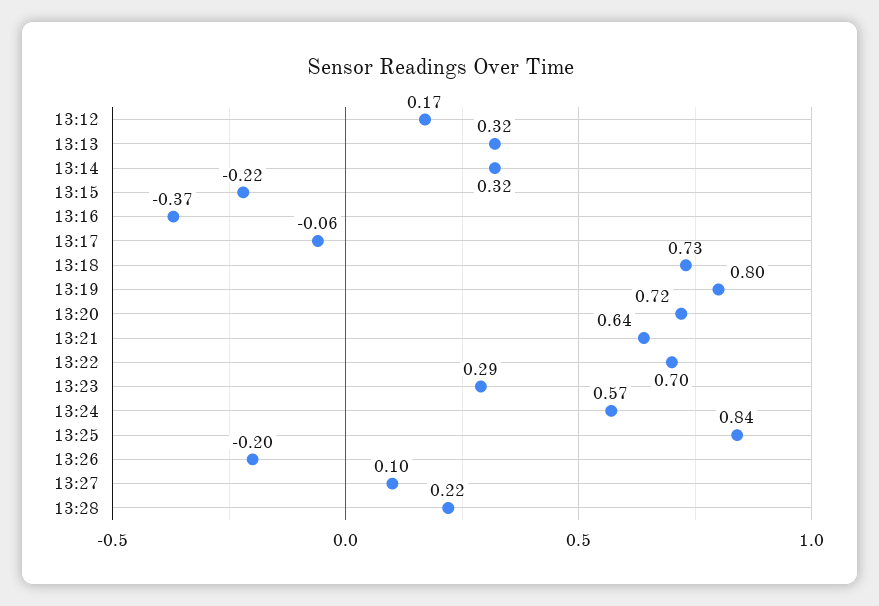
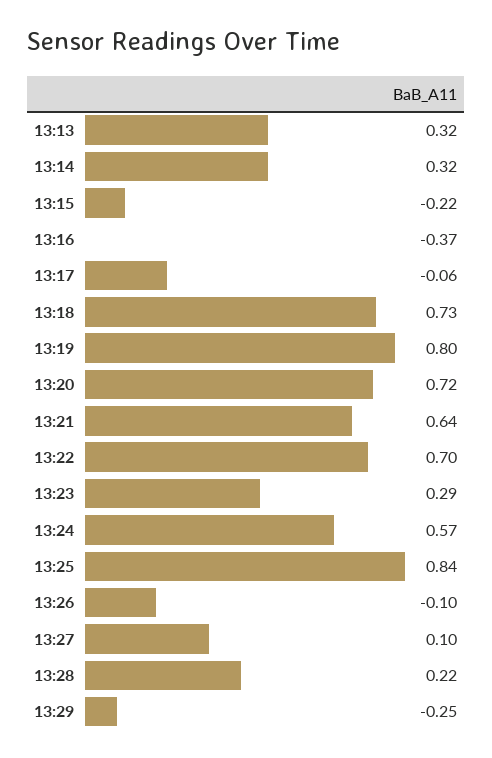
13:12: 0.17 -> none
13:26: -0.2 -> -0.1
13:29: none -> -0.25

